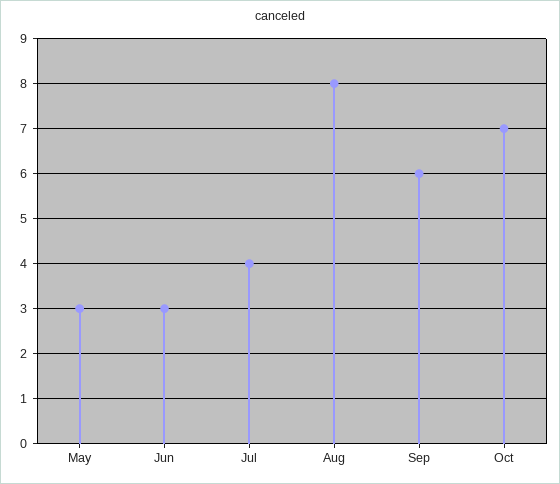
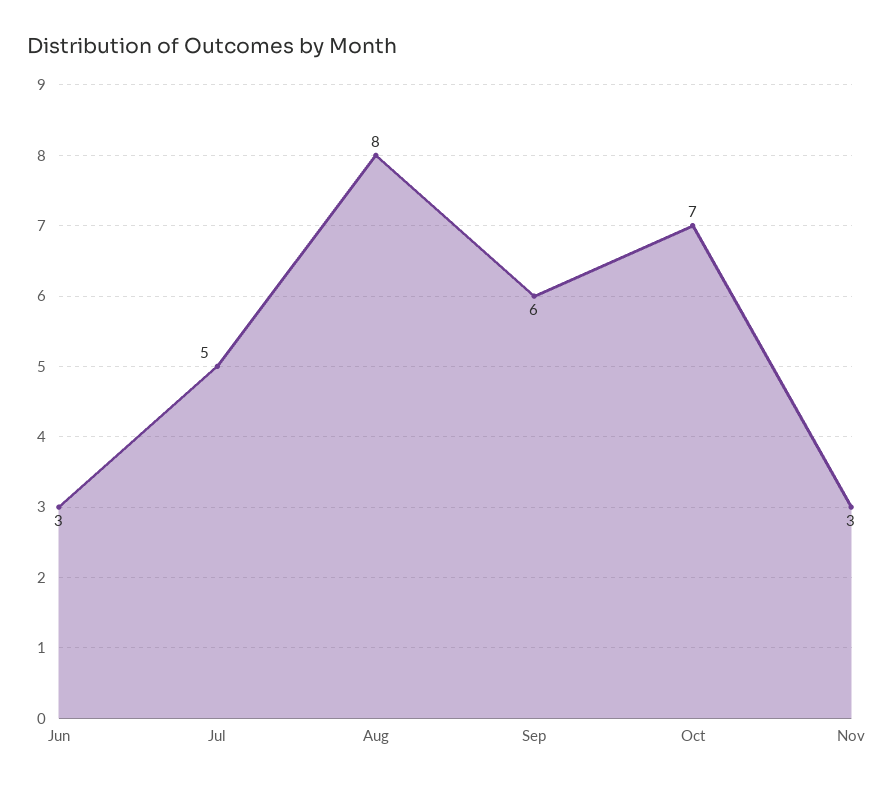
May: 3 -> none
Jul: 4 -> 5
Nov: none -> 3

